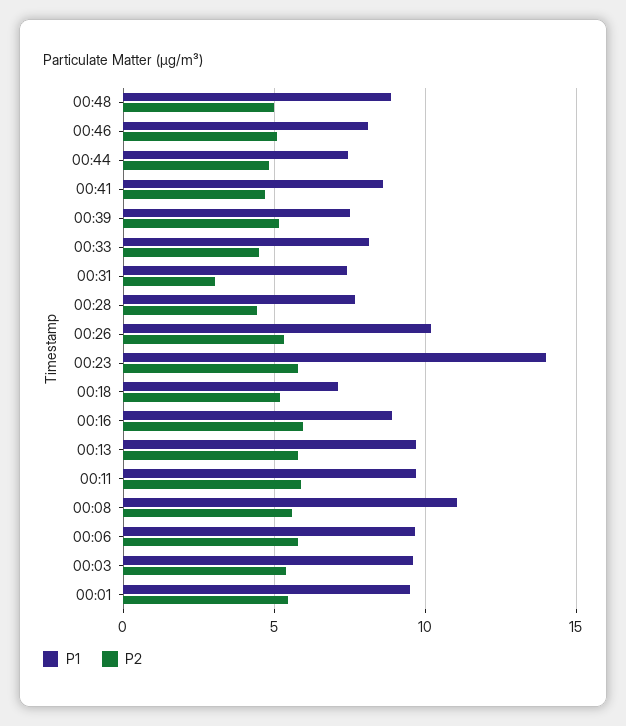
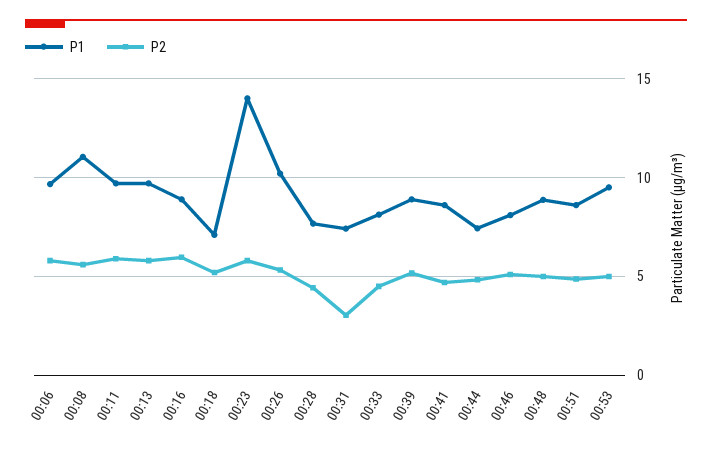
P1, 00:39: 7.5 -> 9
P1, 00:03: 9.5 -> none
P2, 00:03: 5.5 -> none
P1, 00:01: 9.5 -> none
P2, 00:01: 5.5 -> none
P1, 00:51: none -> 8.5
P2, 00:51: none -> 5
P1, 00:53: none -> 9.5
P2, 00:53: none -> 5

